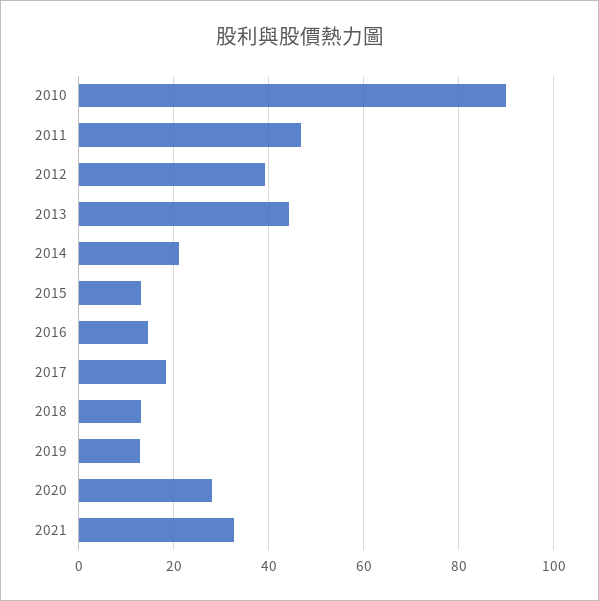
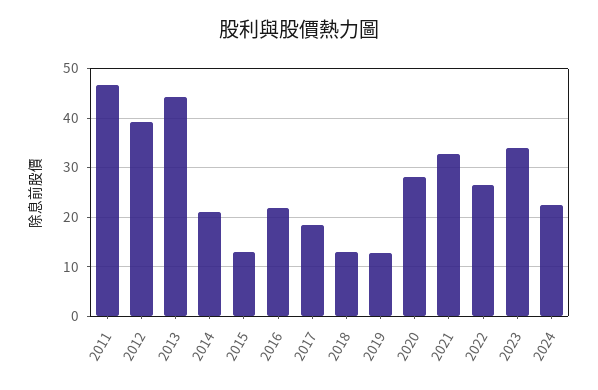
2010: 90 -> none
2016: 14 -> 22
2022: none -> 26
2023: none -> 34
2024: none -> 22

